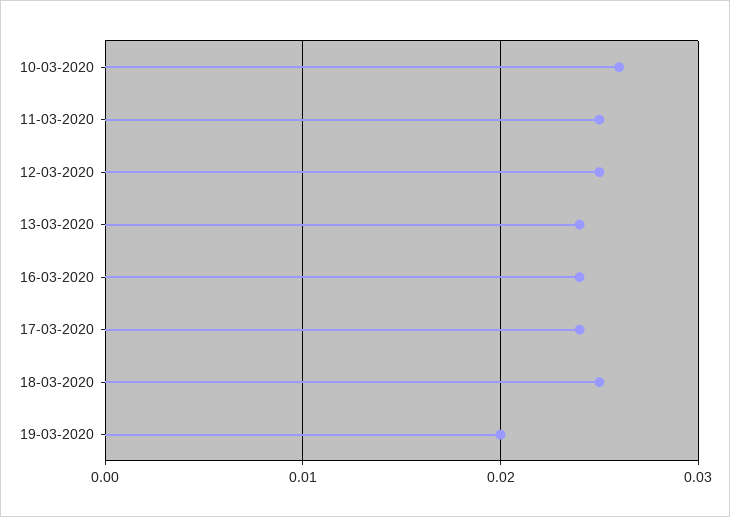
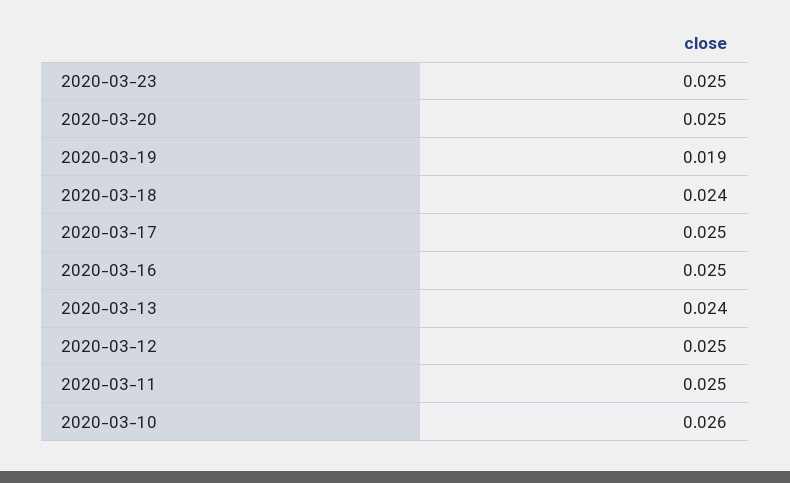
16-03-2020: 0.024 -> 0.025
17-03-2020: 0.024 -> 0.025
18-03-2020: 0.025 -> 0.024
19-03-2020: 0.02 -> 0.019
2020-03-23: none -> 0.025
2020-03-20: none -> 0.025

